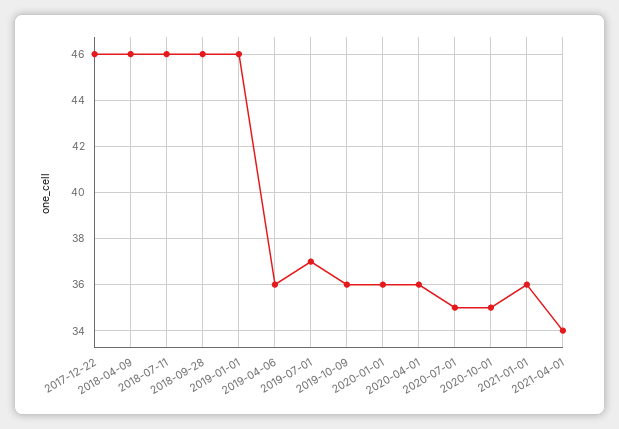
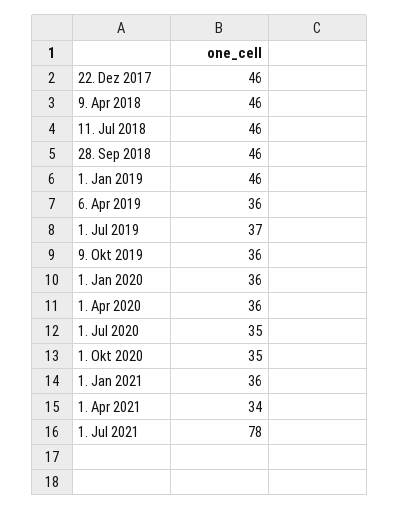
1. Jul 2021: none -> 78

